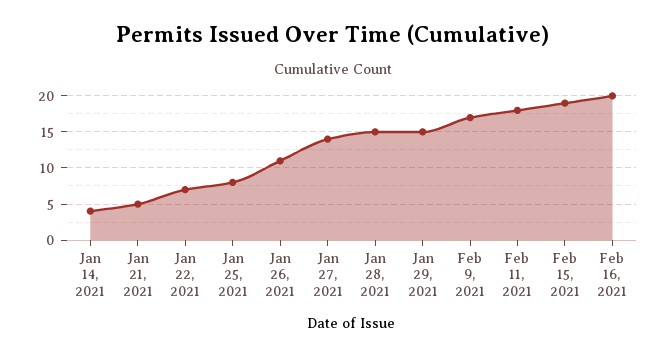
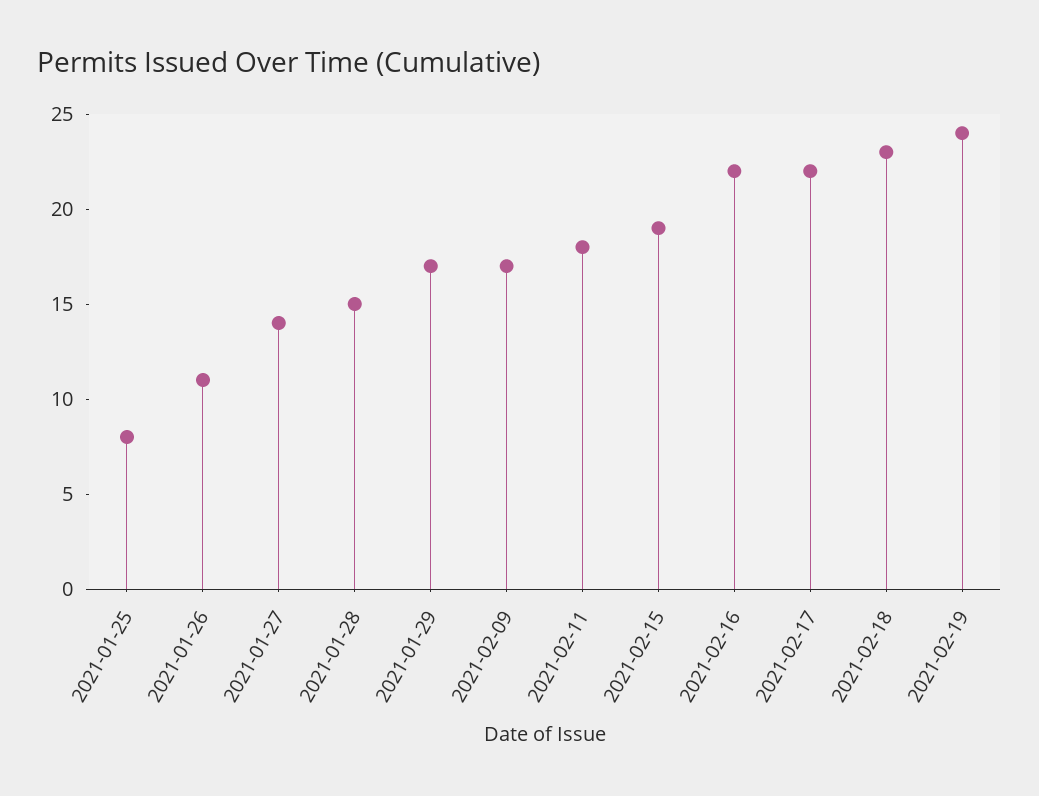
Jan 14, 2021: 4 -> none
Jan 21, 2021: 5 -> none
Jan 22, 2021: 7 -> none
Jan 29, 2021: 15 -> 17
Feb 16, 2021: 20 -> 22
2021-02-17: none -> 22
2021-02-18: none -> 23
2021-02-19: none -> 24

